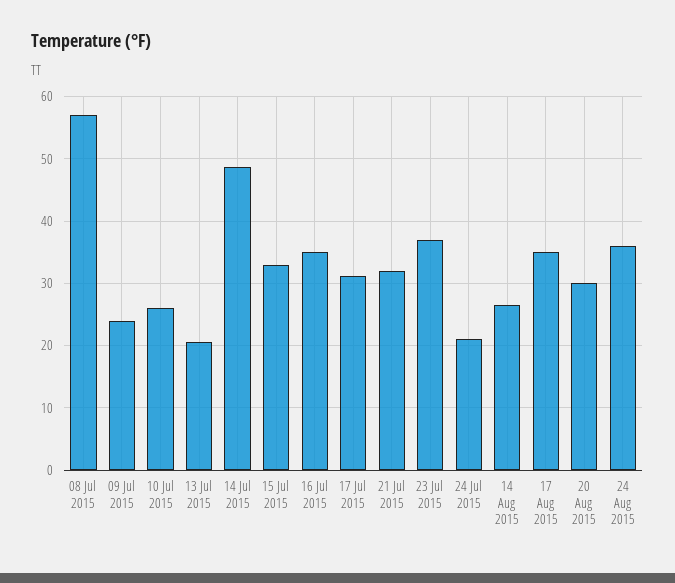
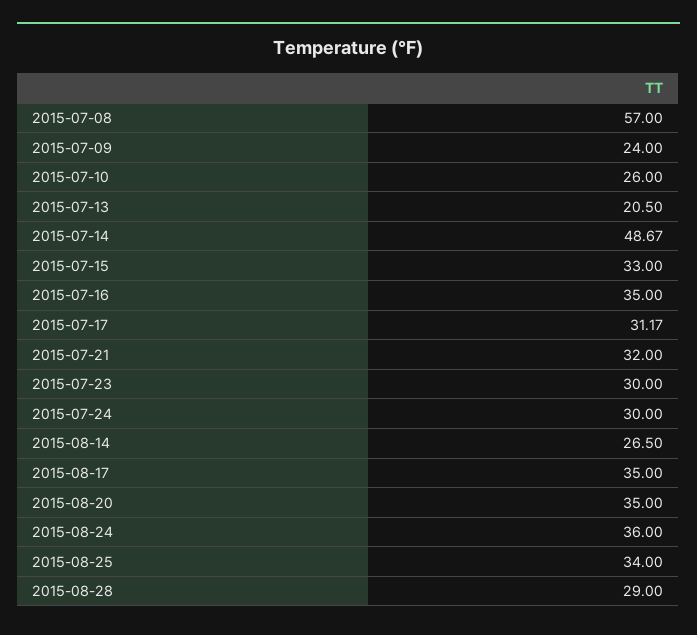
23 Jul 2015: 37 -> 30
24 Jul 2015: 21 -> 30
20 Aug 2015: 30 -> 35
2015-08-25: none -> 34
2015-08-28: none -> 29

